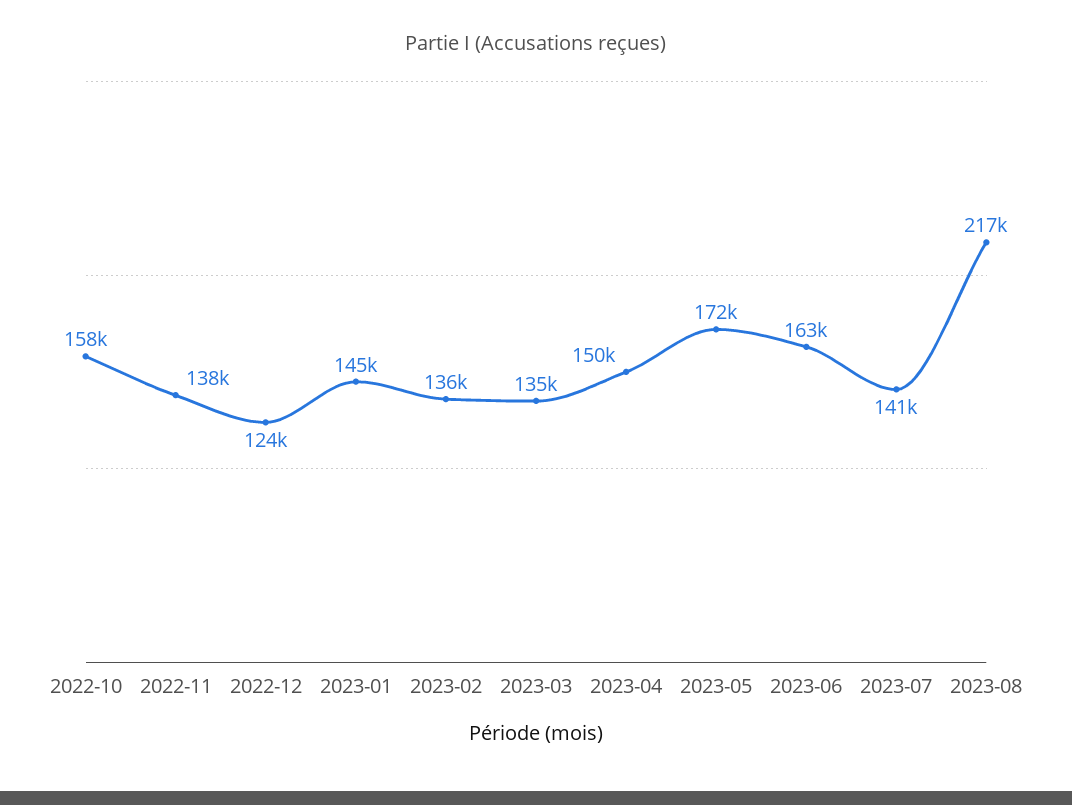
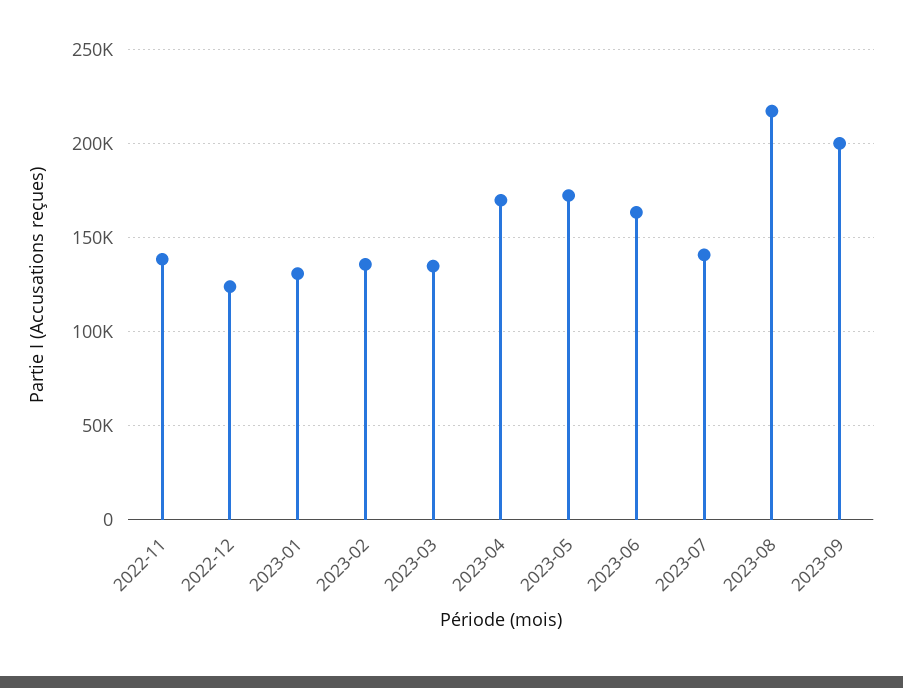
2022-10: 158000 -> none
2023-01: 145000 -> 130000
2023-04: 150000 -> 170000
2023-09: none -> 200000

